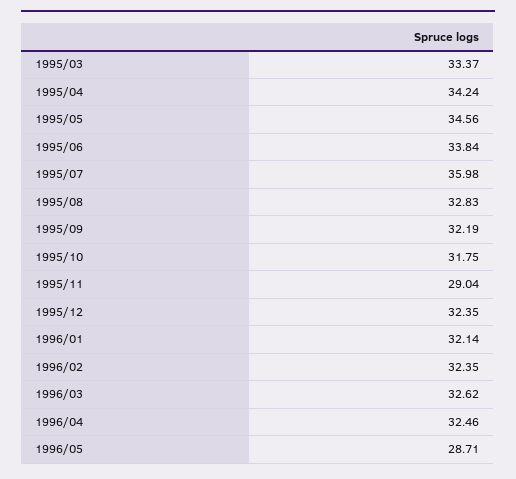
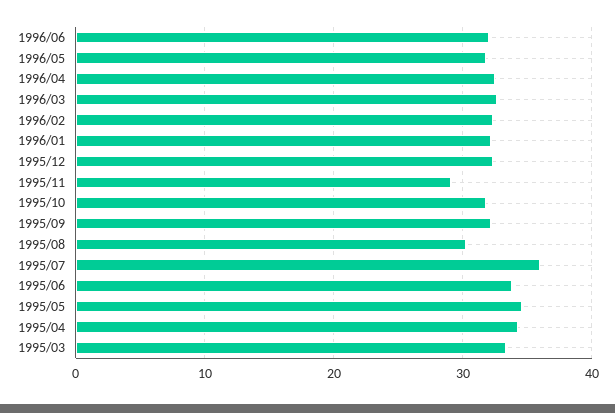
1995/08: 32.83 -> 30
1996/05: 28.71 -> 32
1996/06: none -> 32

